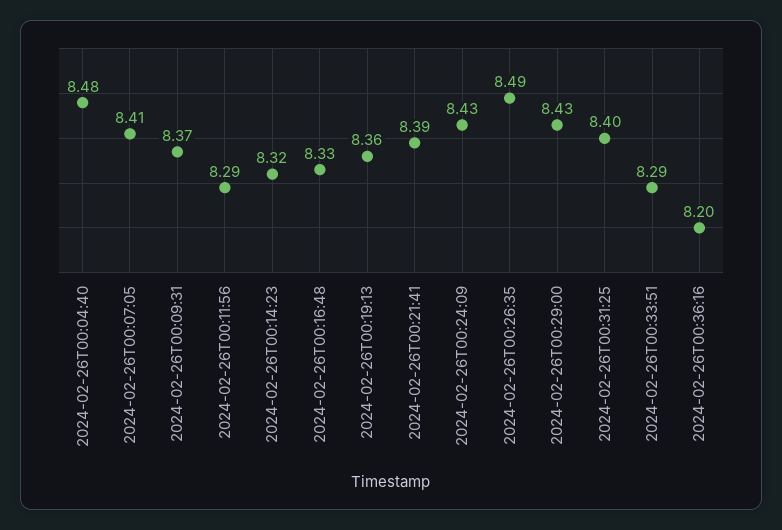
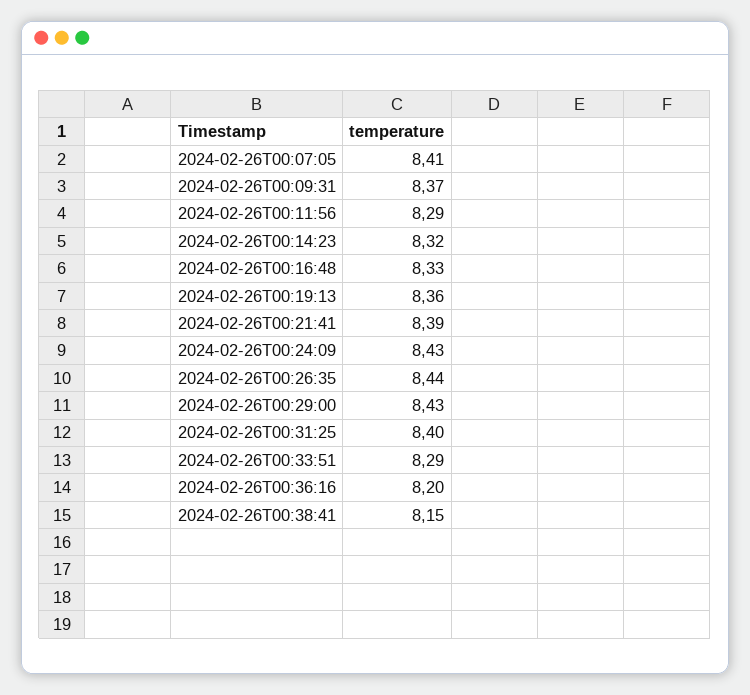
2024-02-26T00:04:40: 8.48 -> none
2024-02-26T00:26:35: 8.49 -> 8.44
2024-02-26T00:38:41: none -> 8.15

